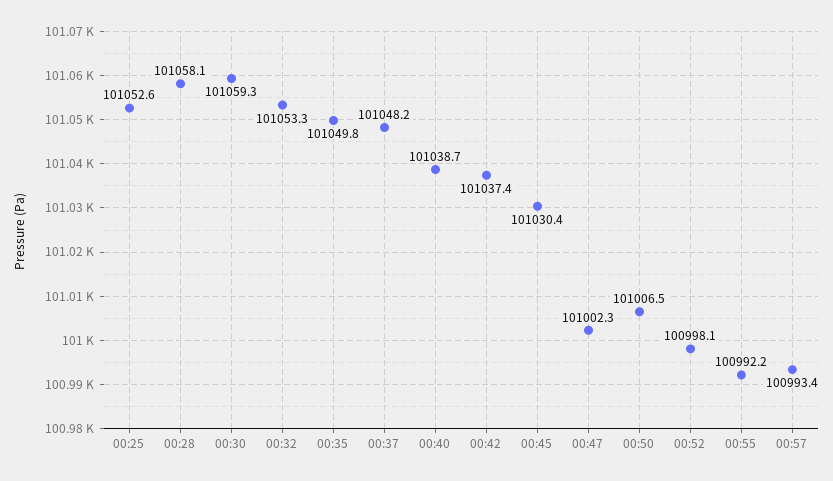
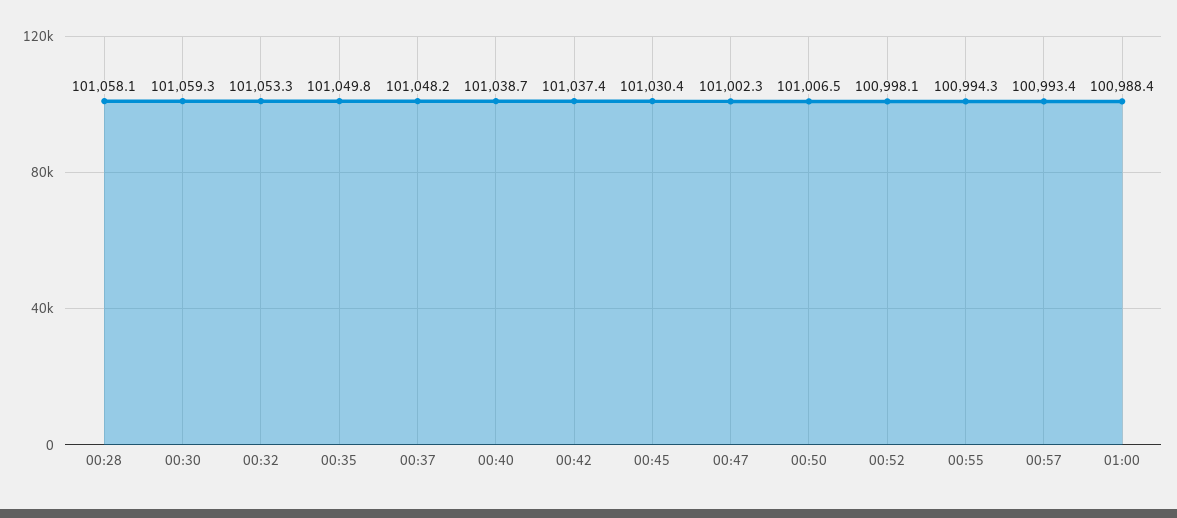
00:25: 101052.6 -> none
00:55: 100992.2 -> 100994.3
01:00: none -> 100988.4

